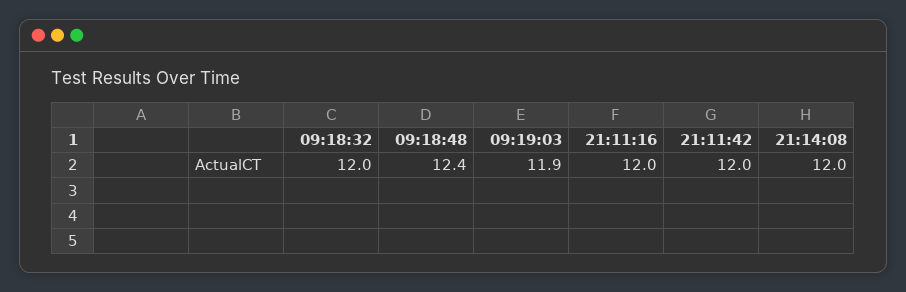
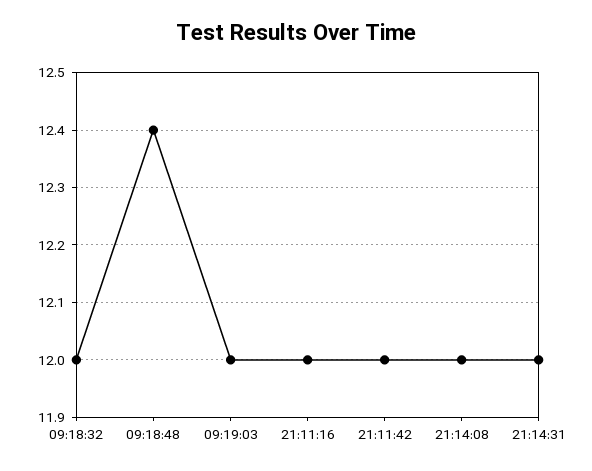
09:19:03: 11.9 -> 12
21:14:31: none -> 12

